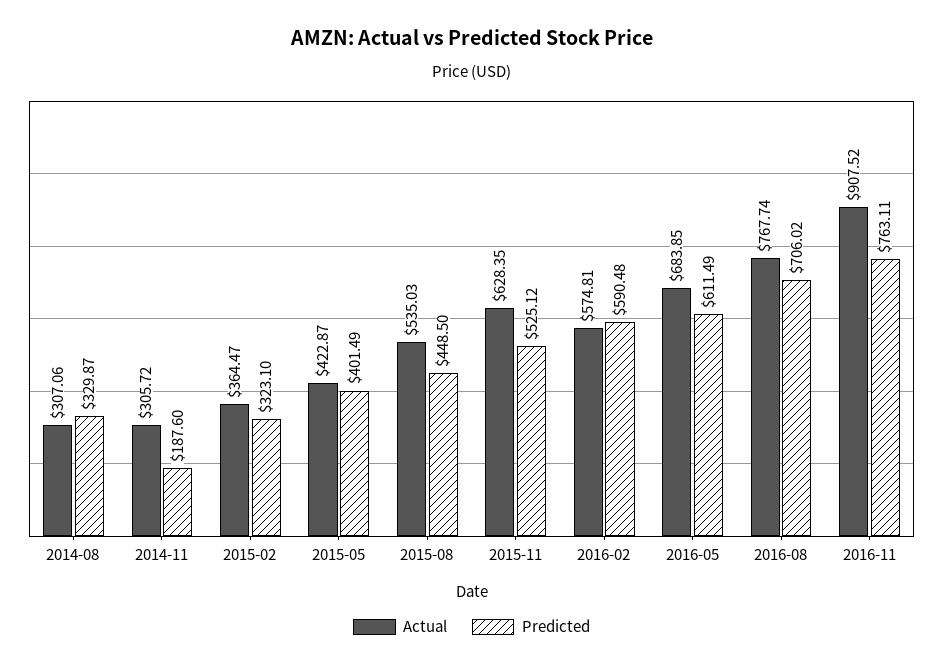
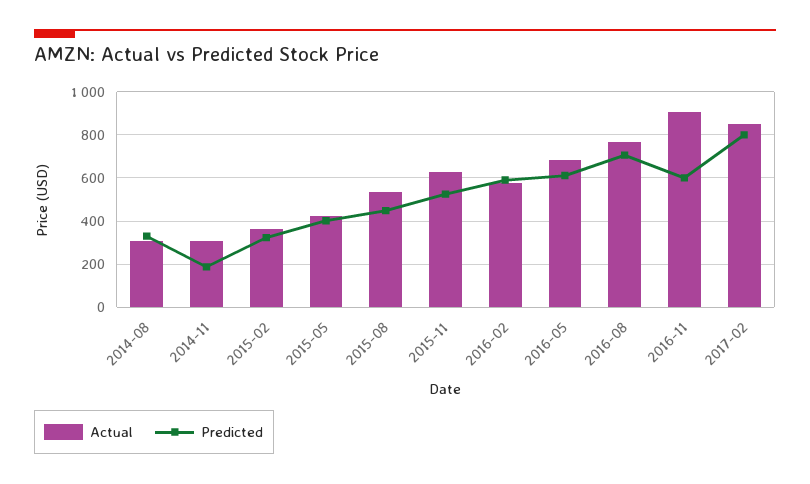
Predicted, 2016-11: 763.11 -> 600
Actual, 2017-02: none -> 850
Predicted, 2017-02: none -> 800

